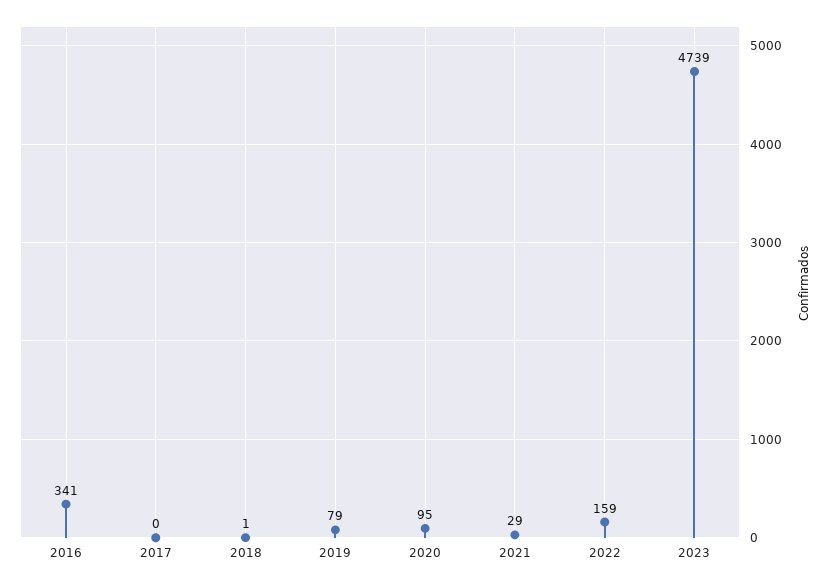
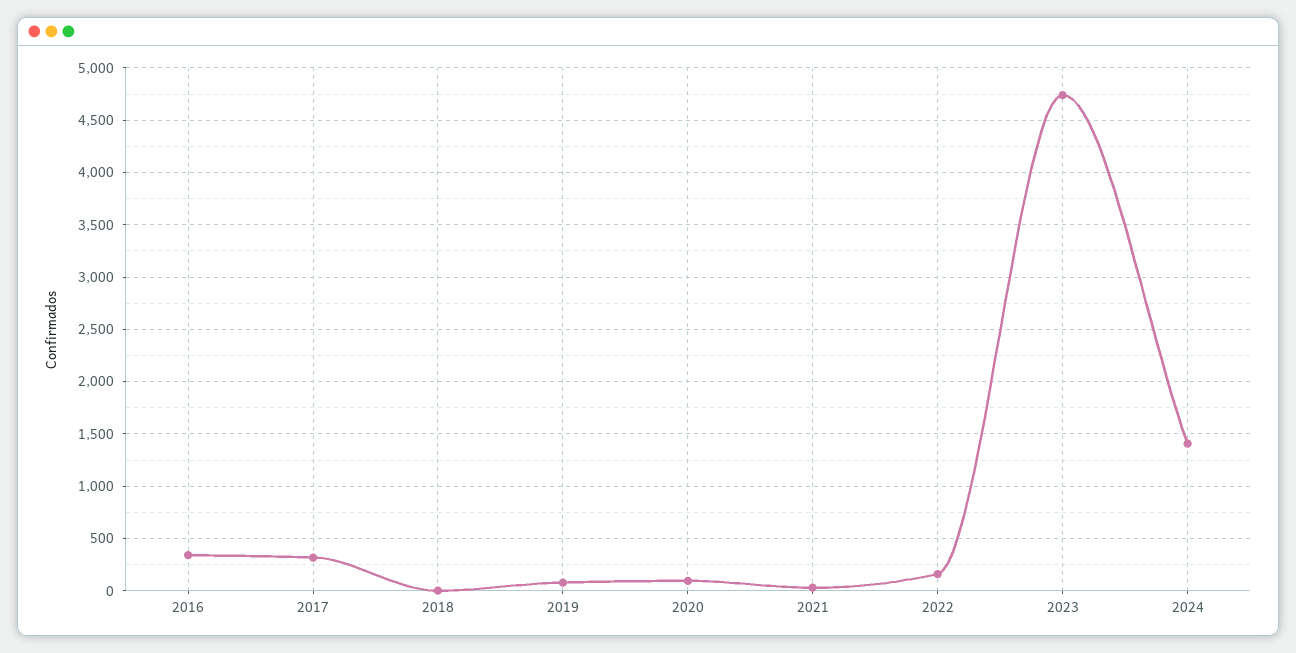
2017: 0 -> 300
2024: none -> 1400

